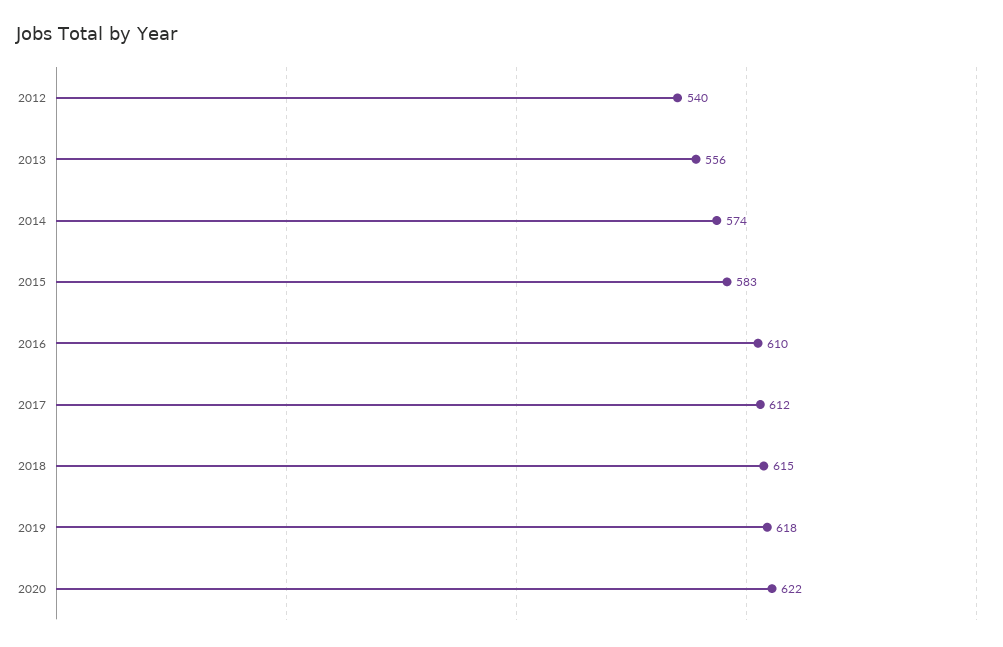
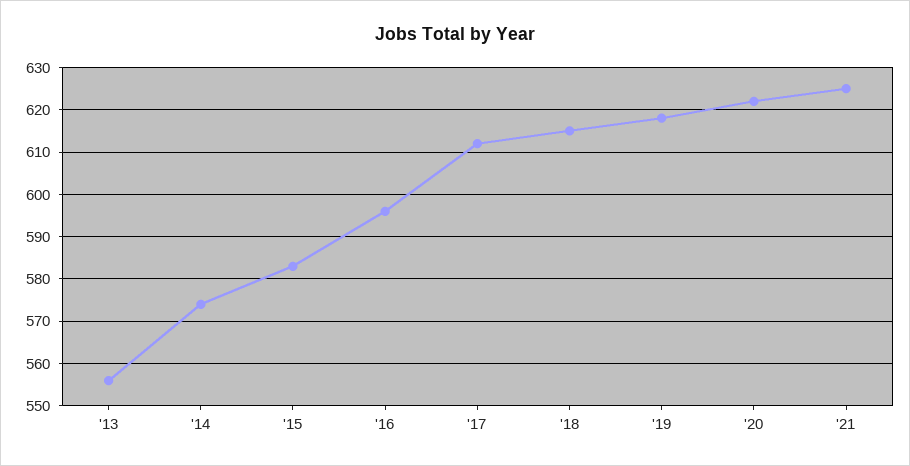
2012: 540 -> none
2016: 610 -> 595
'21: none -> 625

